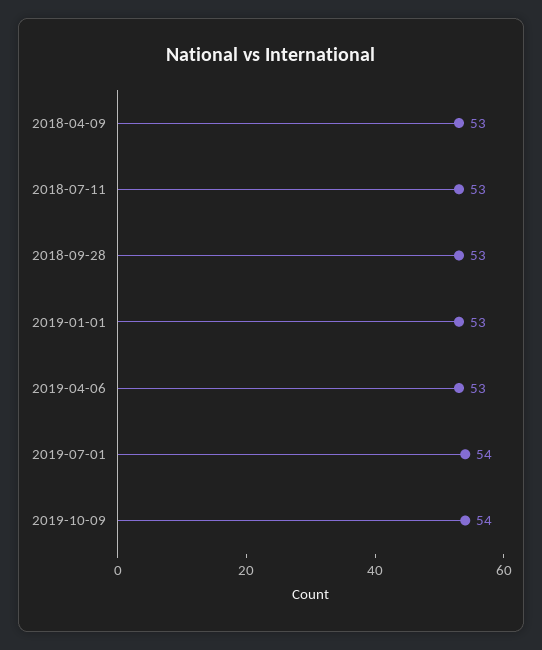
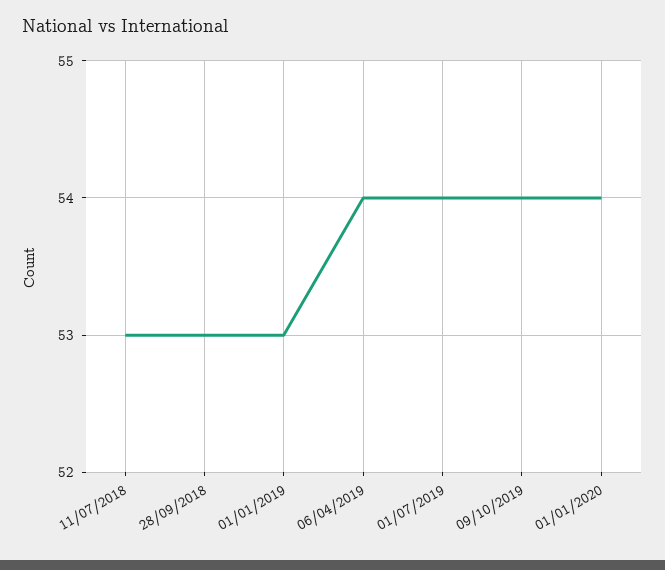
2018-04-09: 53 -> none
2019-04-06: 53 -> 54
01/01/2020: none -> 54

